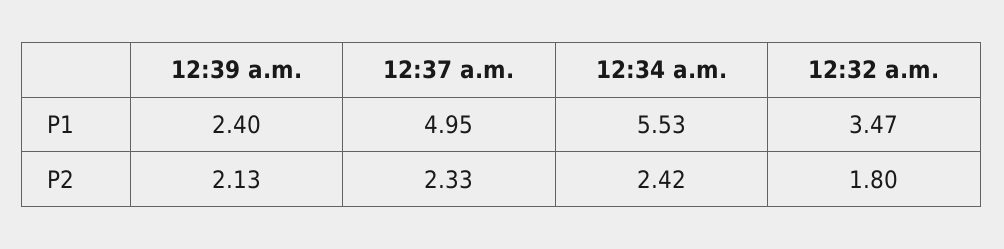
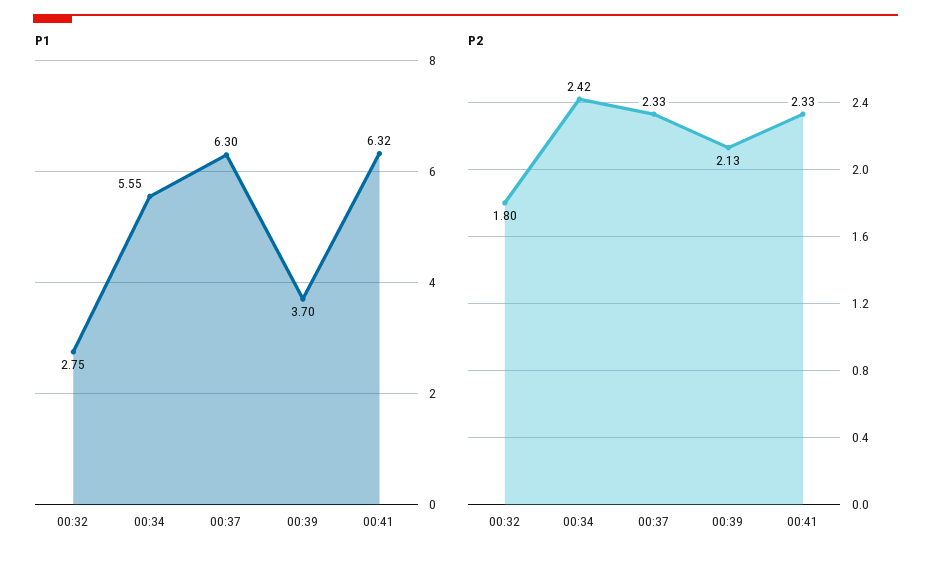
P1, 12:39 a.m.: 2.4 -> 3.7
P1, 12:37 a.m.: 4.95 -> 6.3
P1, 12:34 a.m.: 5.53 -> 5.55
P1, 12:32 a.m.: 3.47 -> 2.75
P1, 00:41: none -> 6.32
P2, 00:41: none -> 2.33

